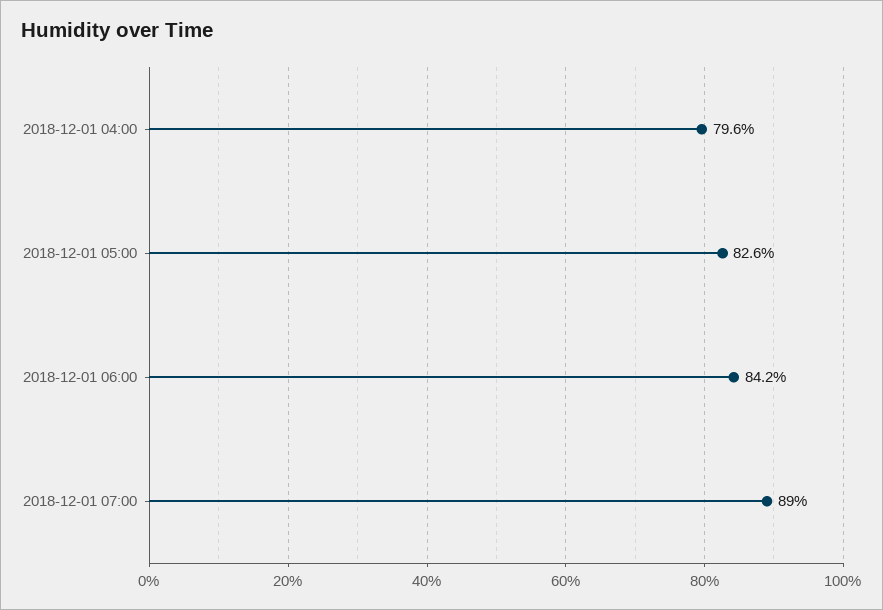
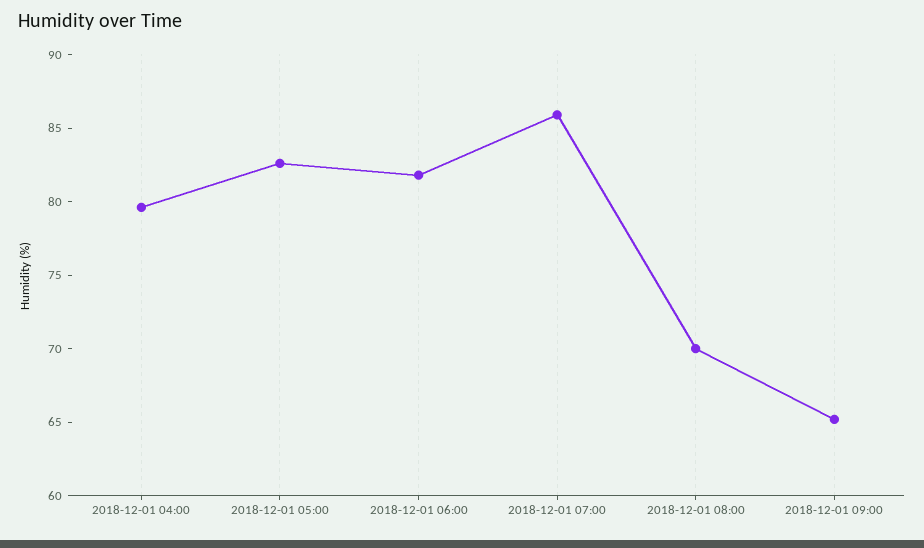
2018-12-01 06:00: 84.2 -> 82
2018-12-01 07:00: 89 -> 86
2018-12-01 08:00: none -> 70
2018-12-01 09:00: none -> 65

